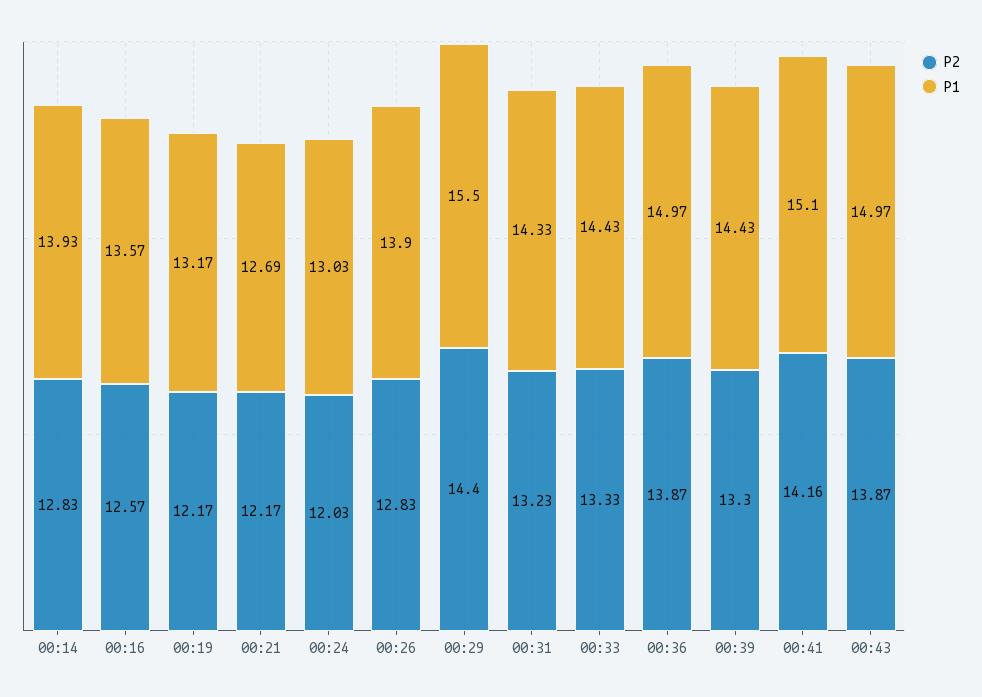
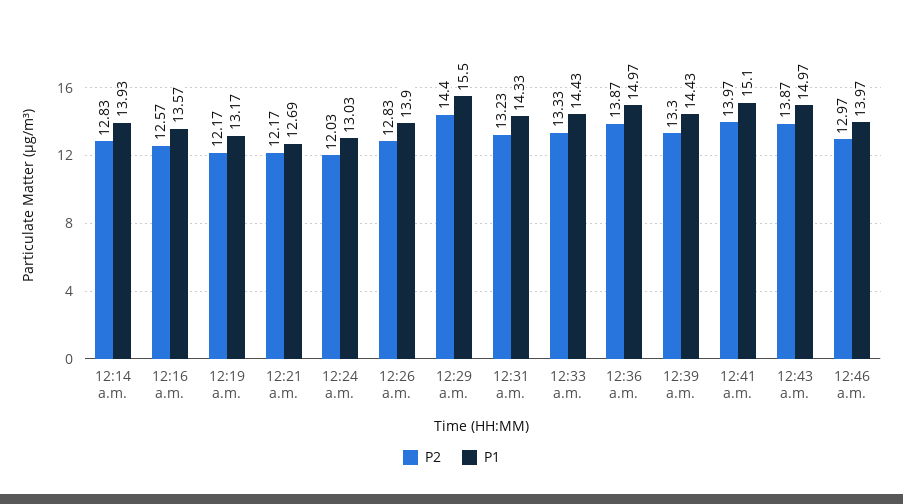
P2, 00:41: 14.16 -> 13.97
P2, 12:46 a.m.: none -> 12.97
P1, 12:46 a.m.: none -> 13.97

